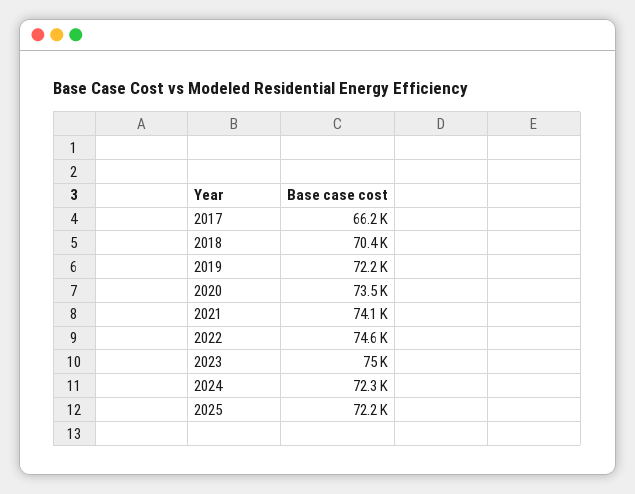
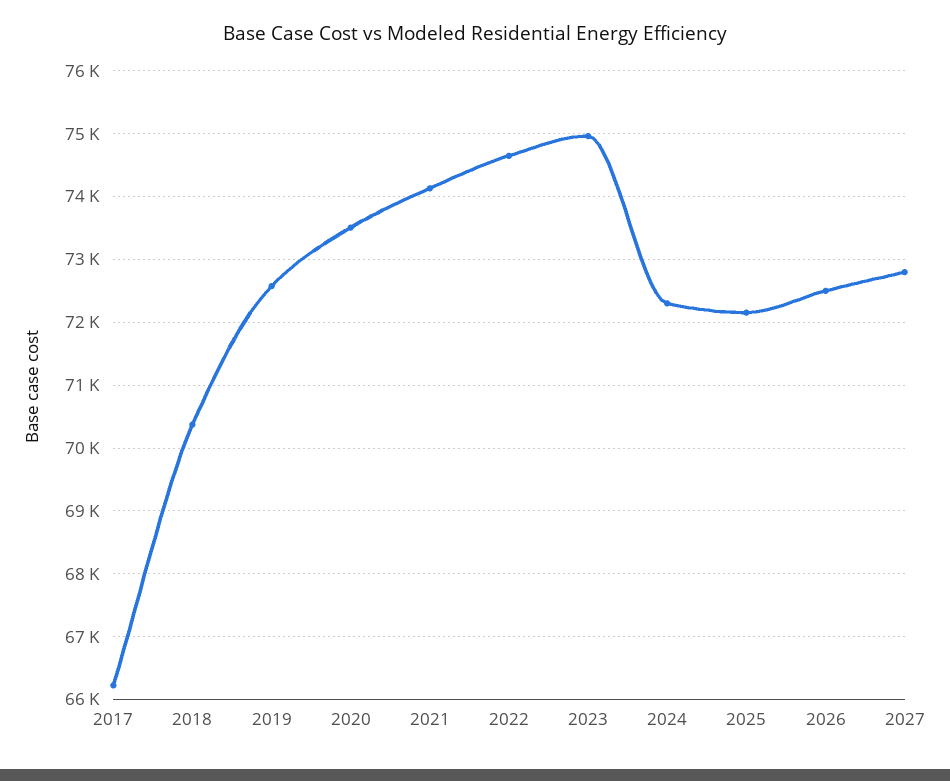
2019: 72200 -> 72600
2026: none -> 72500
2027: none -> 72800

